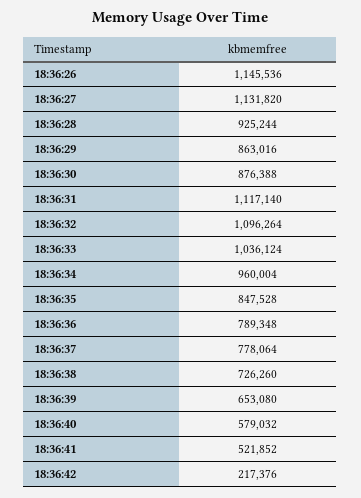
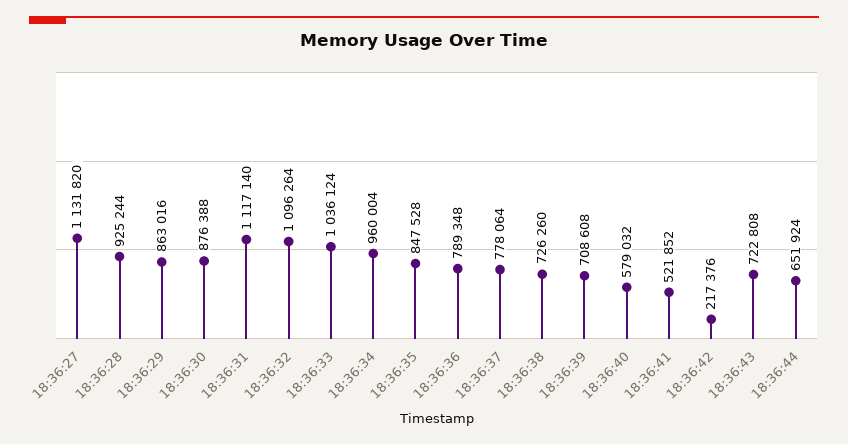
18:36:26: 1145536 -> none
18:36:39: 653080 -> 708608
18:36:43: none -> 722808
18:36:44: none -> 651924

